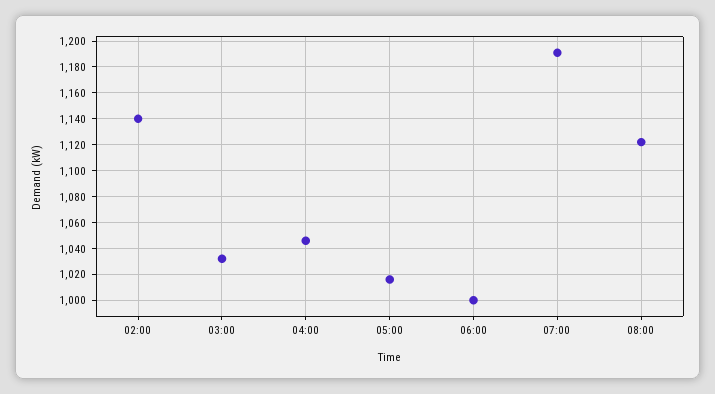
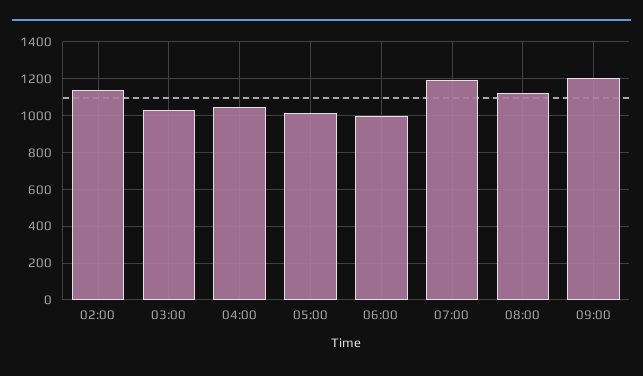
09:00: none -> 1200

